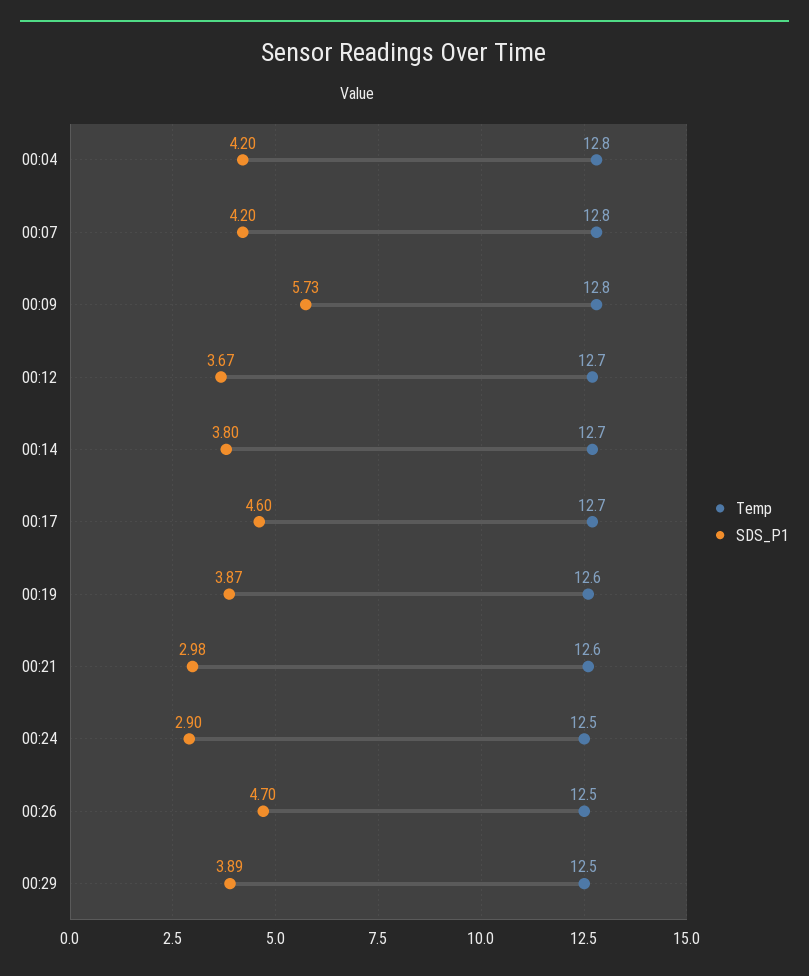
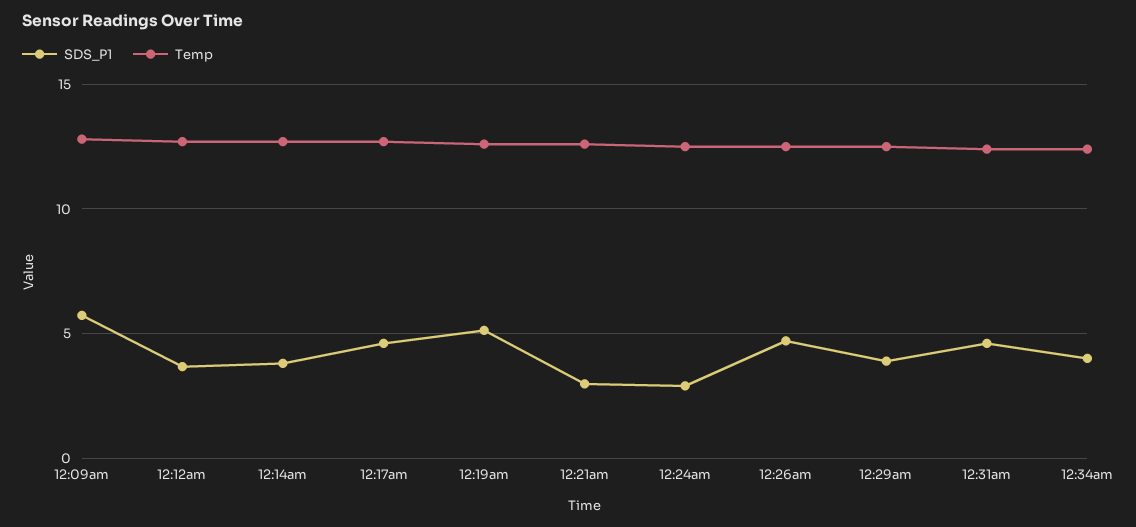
Temp, 00:04: 12.8 -> none
SDS_P1, 00:04: 4.2 -> none
Temp, 00:07: 12.8 -> none
SDS_P1, 00:07: 4.2 -> none
SDS_P1, 00:19: 3.87 -> 5
SDS_P1, 12:31am: none -> 4.5
Temp, 12:31am: none -> 12.5
SDS_P1, 12:34am: none -> 4
Temp, 12:34am: none -> 12.5

